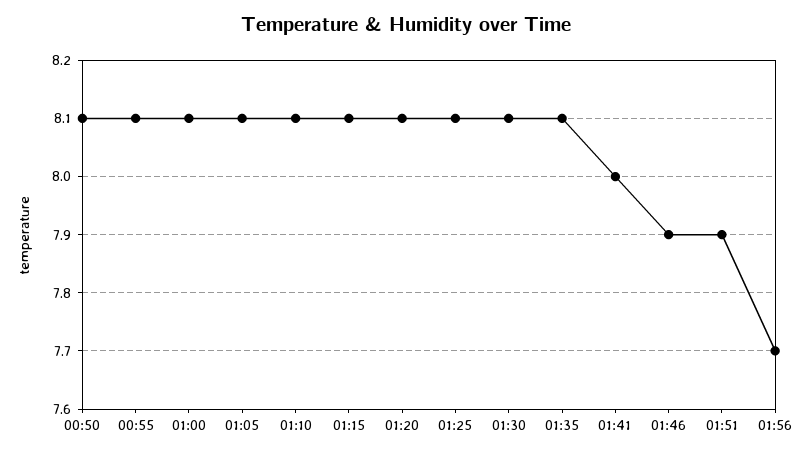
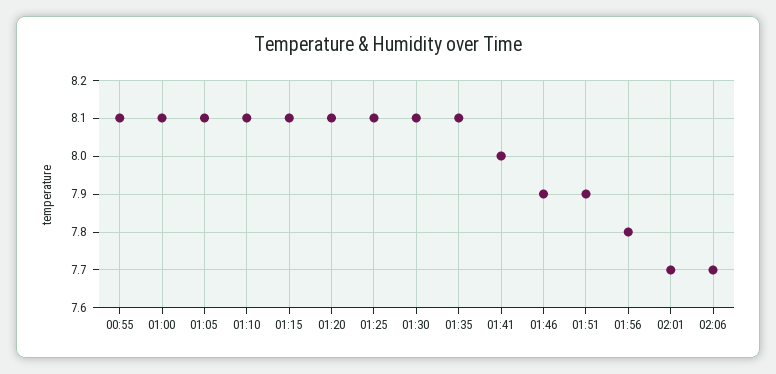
00:50: 8.1 -> none
01:56: 7.7 -> 7.8
02:01: none -> 7.7
02:06: none -> 7.7

